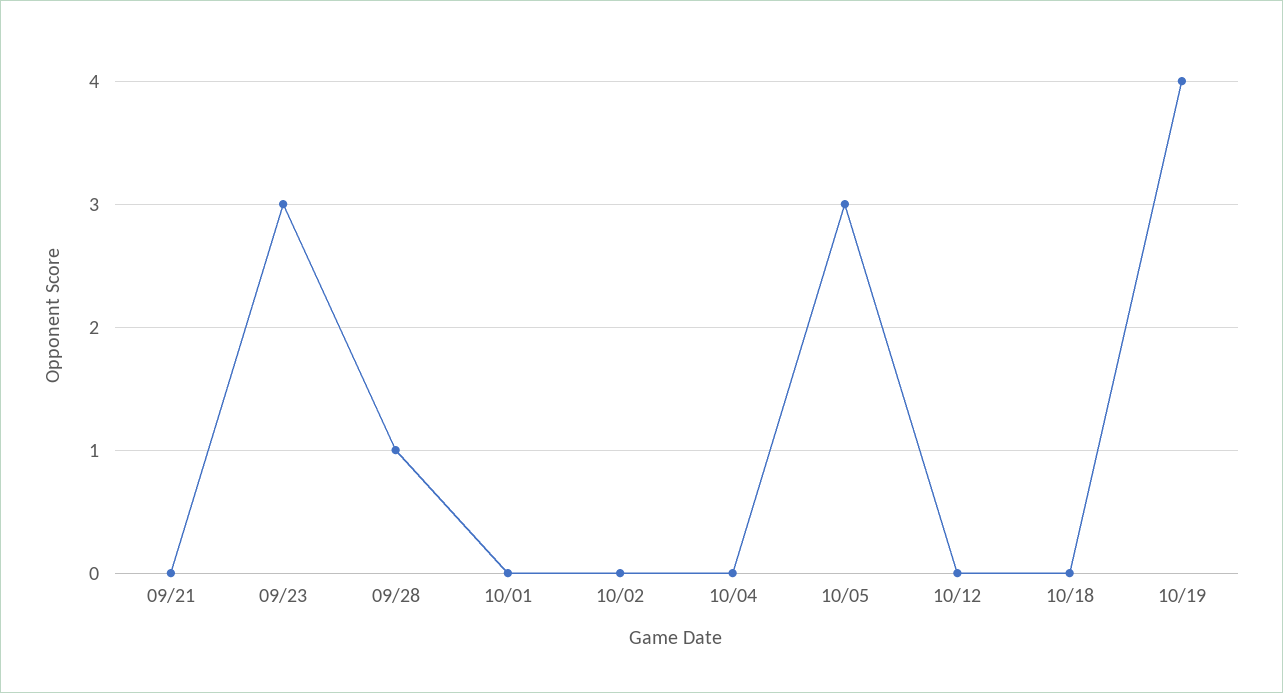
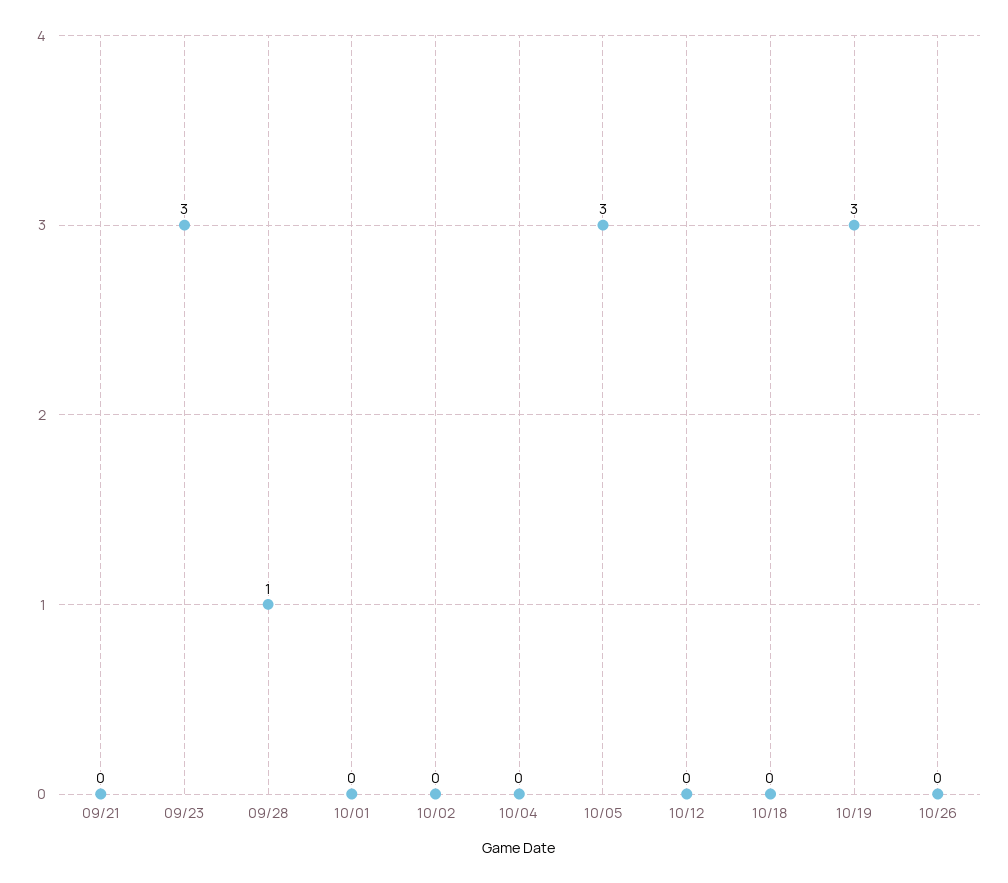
10/19: 4 -> 3
10/26: none -> 0

